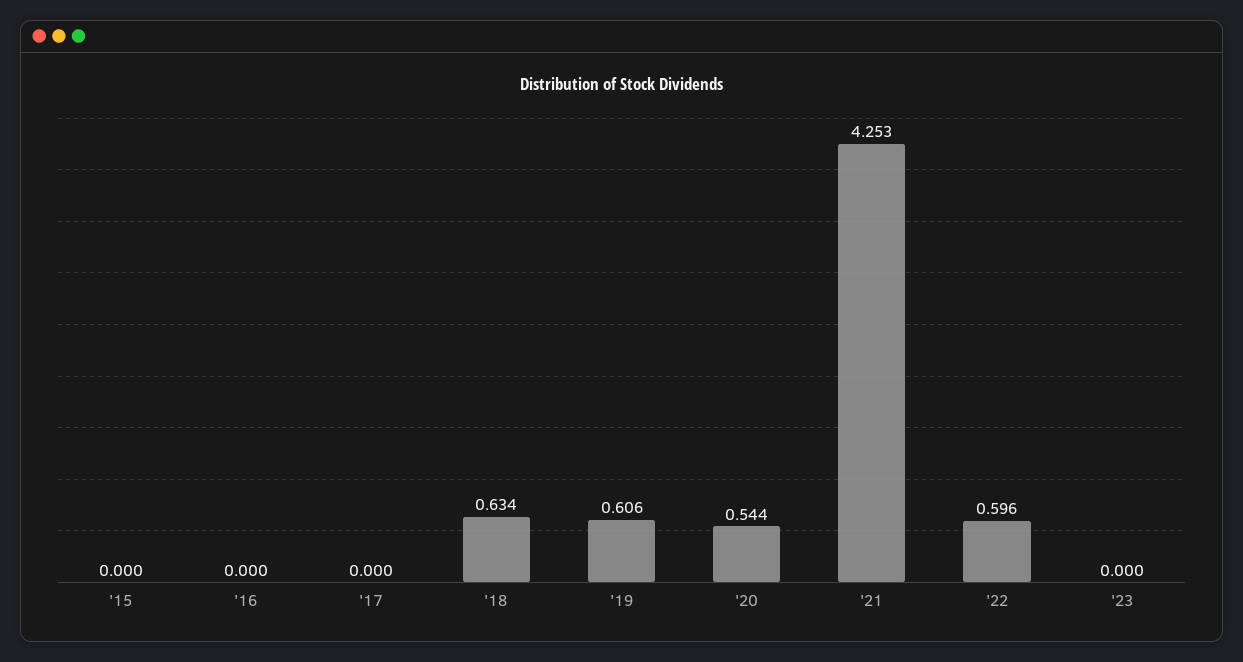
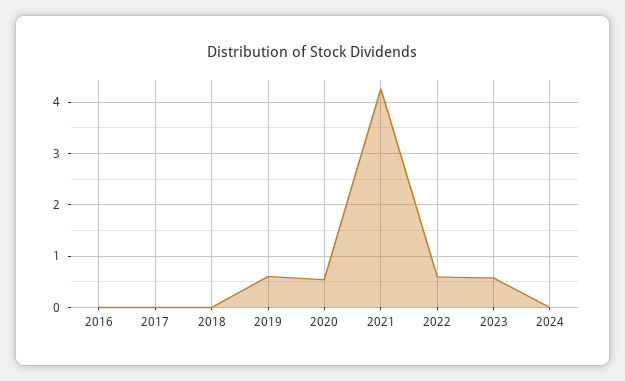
'15: 0 -> none
'18: 0.634 -> 0
'23: 0 -> 0.6
2024: none -> 0

